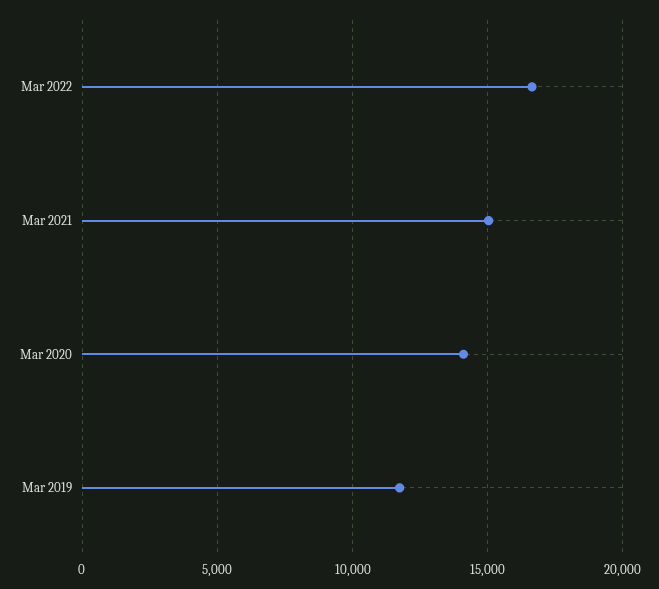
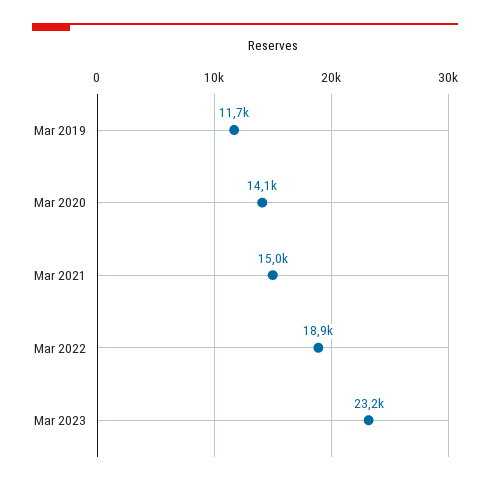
Mar 2022: 16500 -> 18900
Mar 2023: none -> 23200

